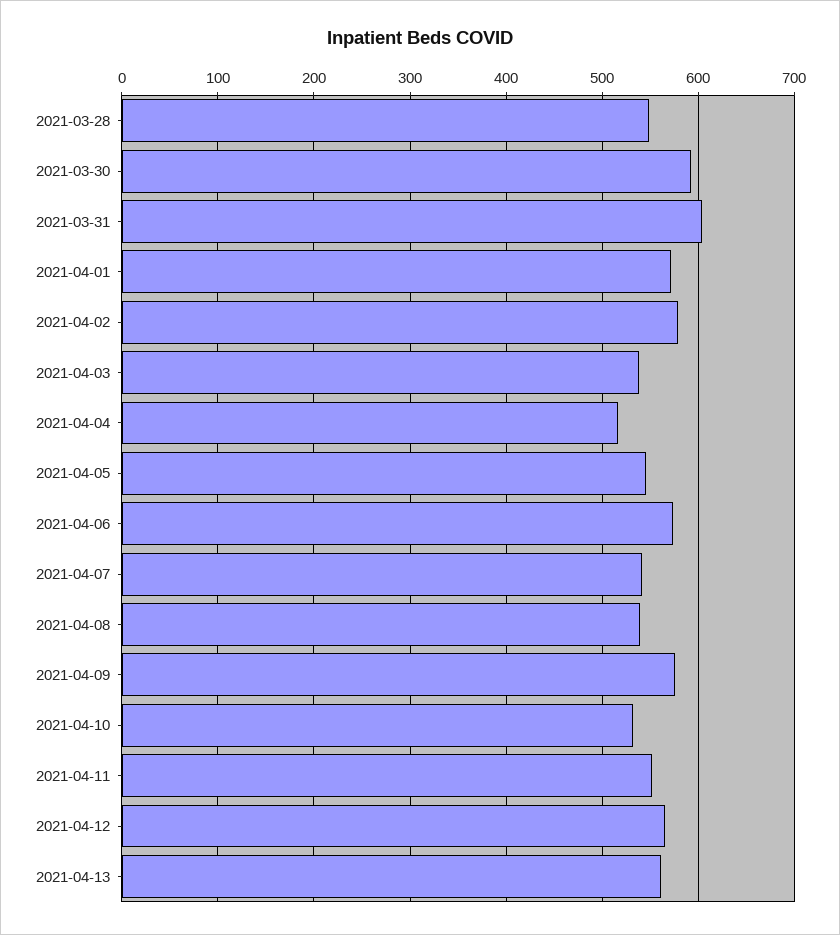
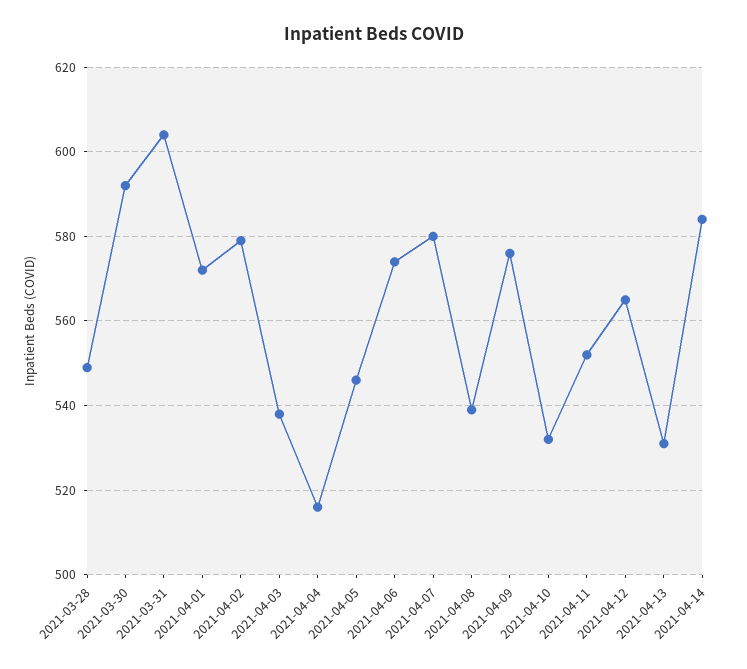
2021-04-07: 540 -> 580
2021-04-13: 560 -> 530
2021-04-14: none -> 585

